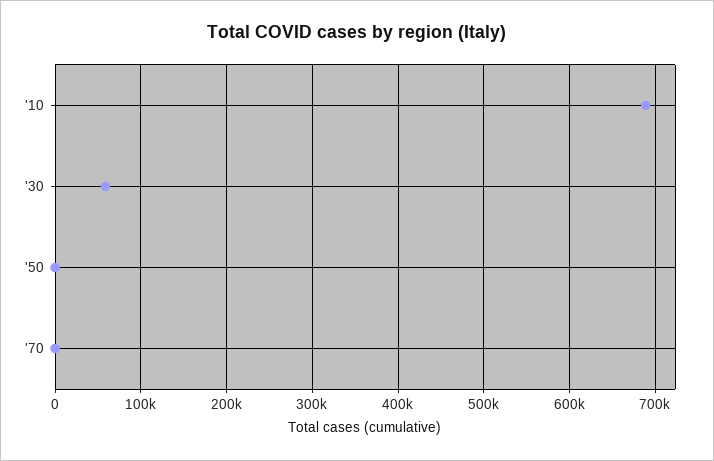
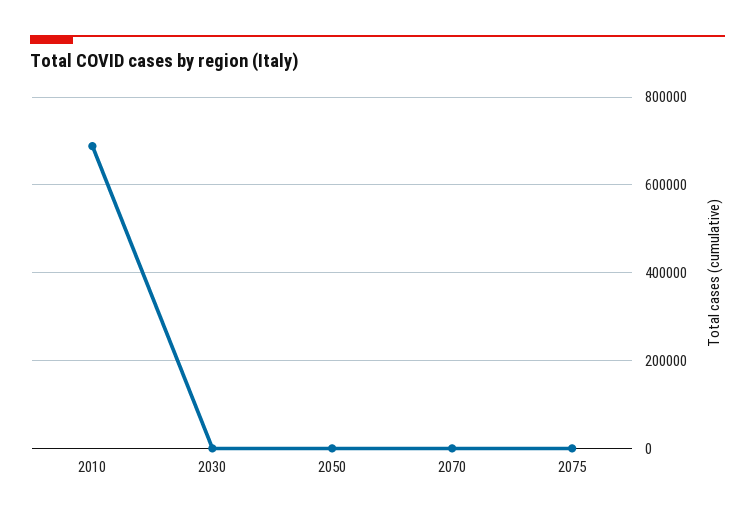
'30: 60000 -> 0
2075: none -> 0

